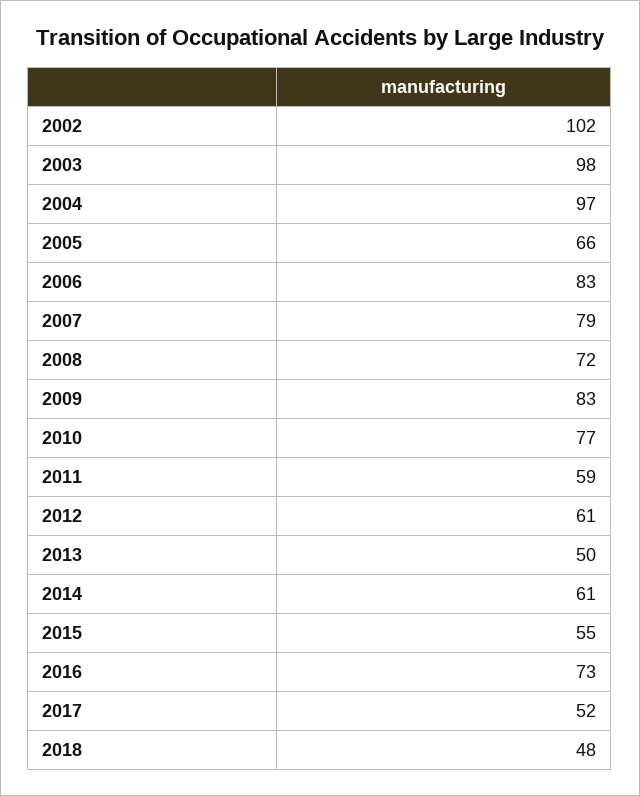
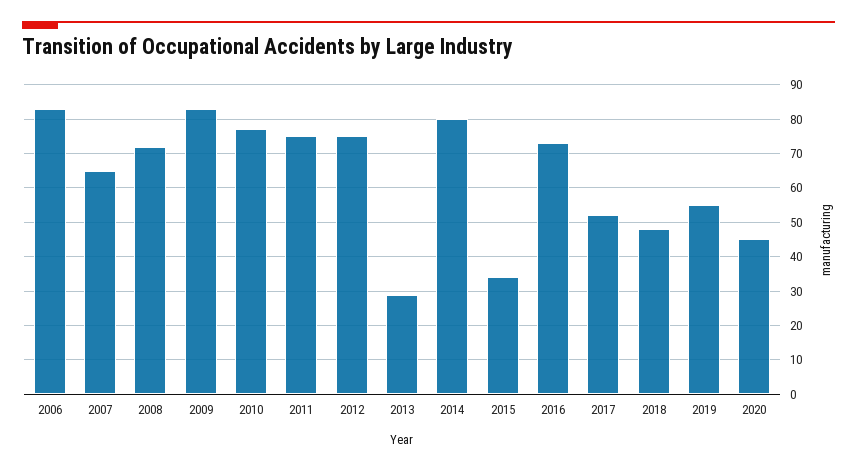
2002: 102 -> none
2003: 98 -> none
2004: 97 -> none
2005: 66 -> none
2007: 79 -> 65
2011: 59 -> 75
2012: 61 -> 75
2013: 50 -> 30
2014: 61 -> 80
2015: 55 -> 35
2019: none -> 55
2020: none -> 45

